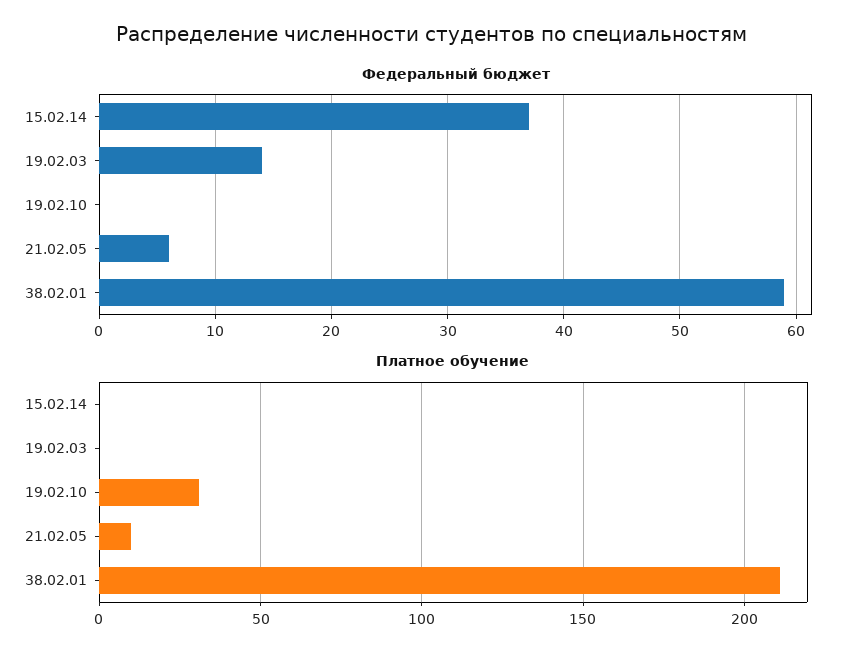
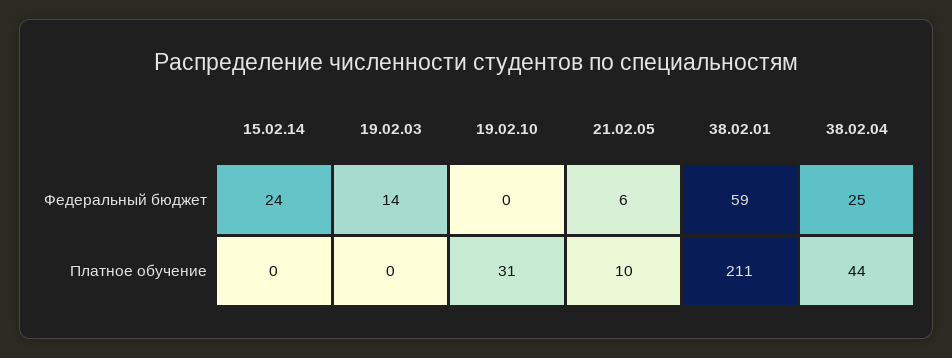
Федеральный бюджет, 15.02.14: 37 -> 24
Федеральный бюджет, 38.02.04: none -> 25
Платное обучение, 38.02.04: none -> 44

